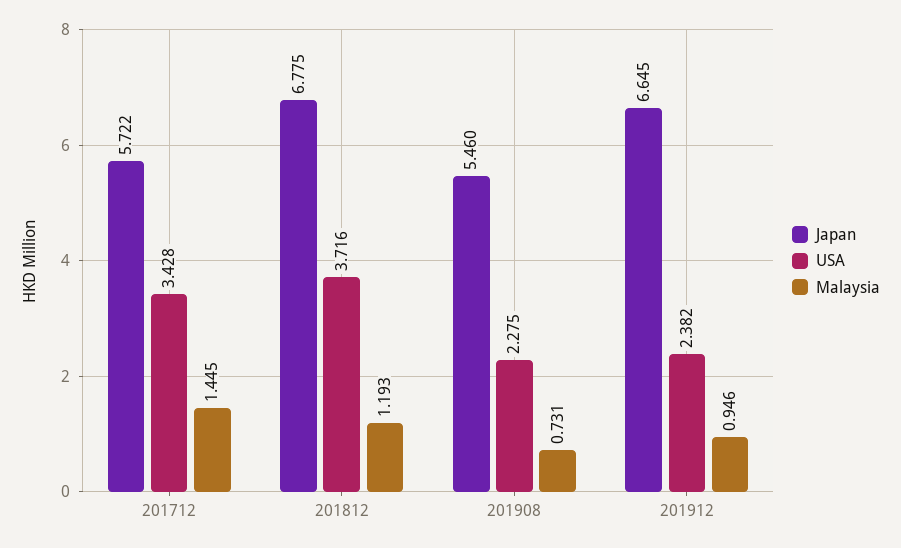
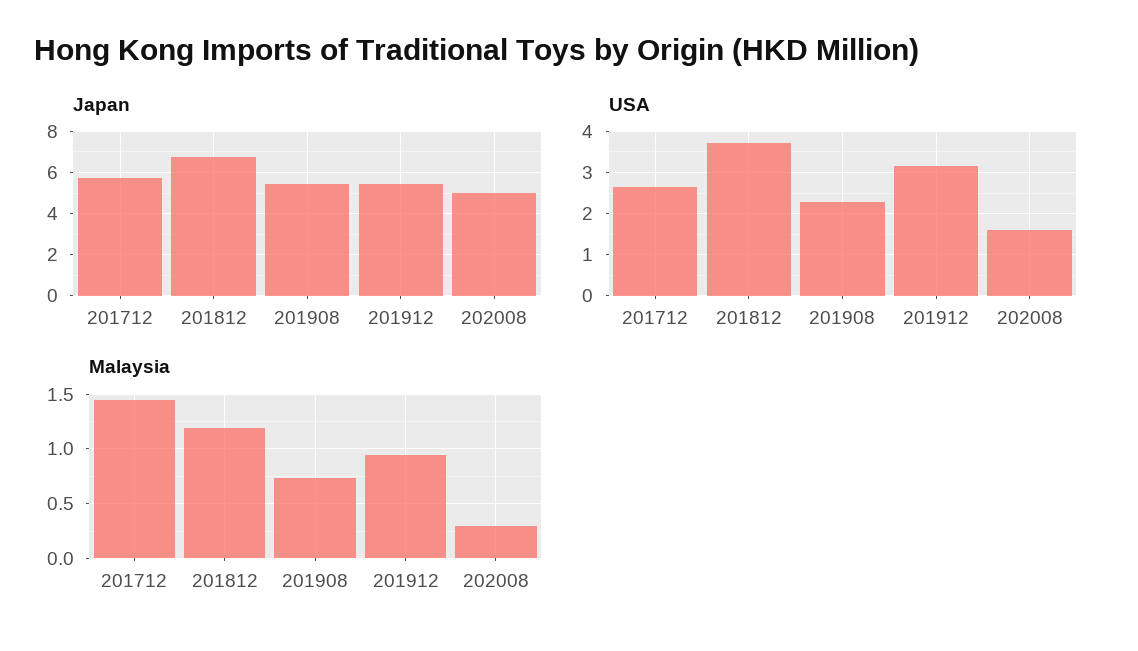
USA, 201712: 3.428 -> 2.6
Japan, 201912: 6.645 -> 5.5
USA, 201912: 2.382 -> 3.2
Japan, 202008: none -> 5
USA, 202008: none -> 1.6
Malaysia, 202008: none -> 0.3

